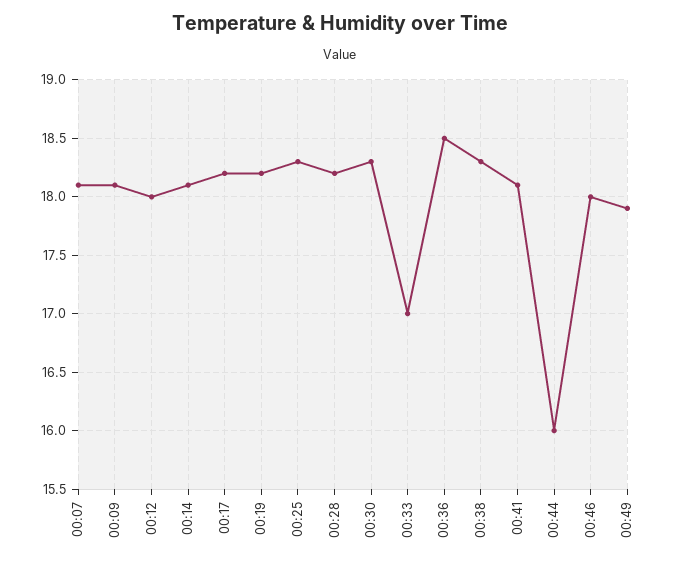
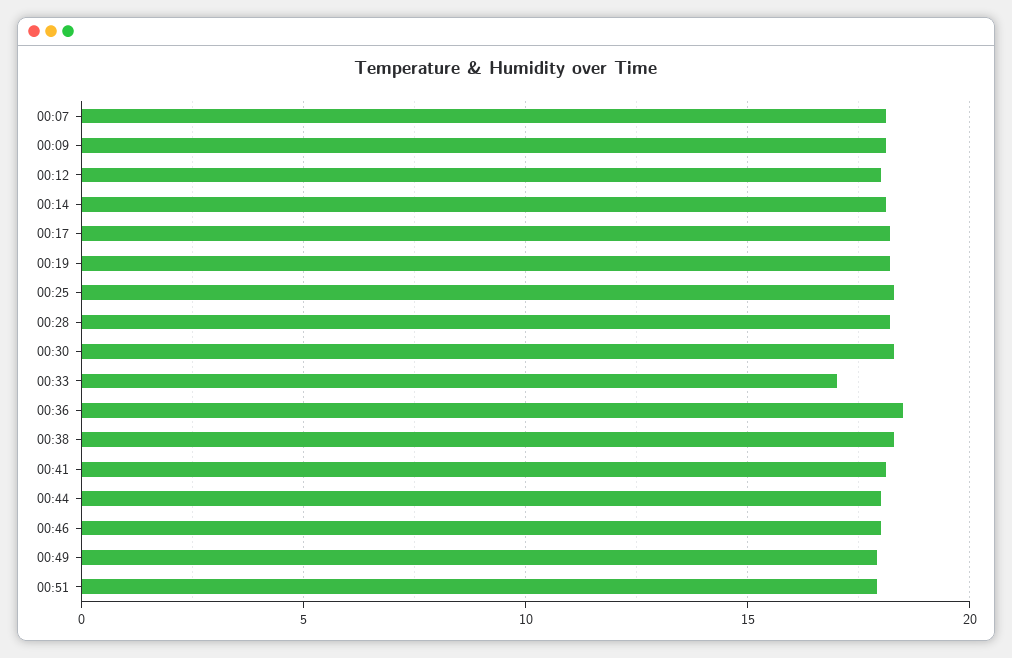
00:44: 16 -> 18
00:51: none -> 18

